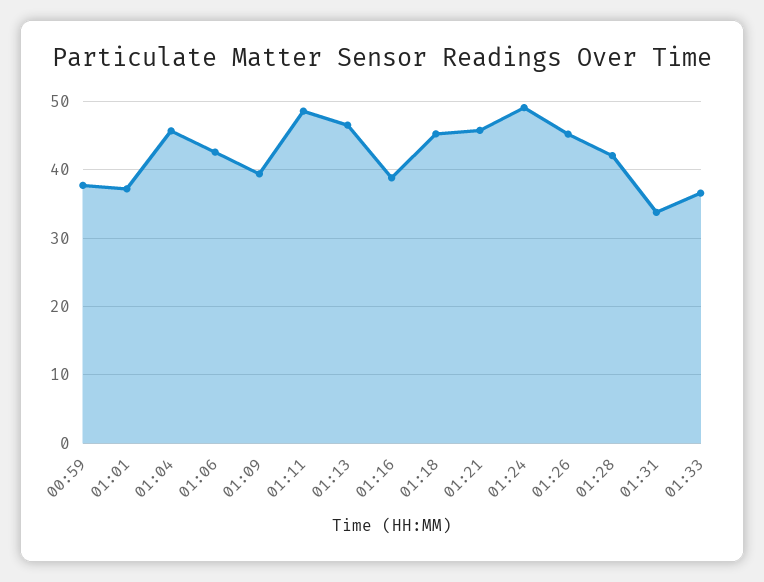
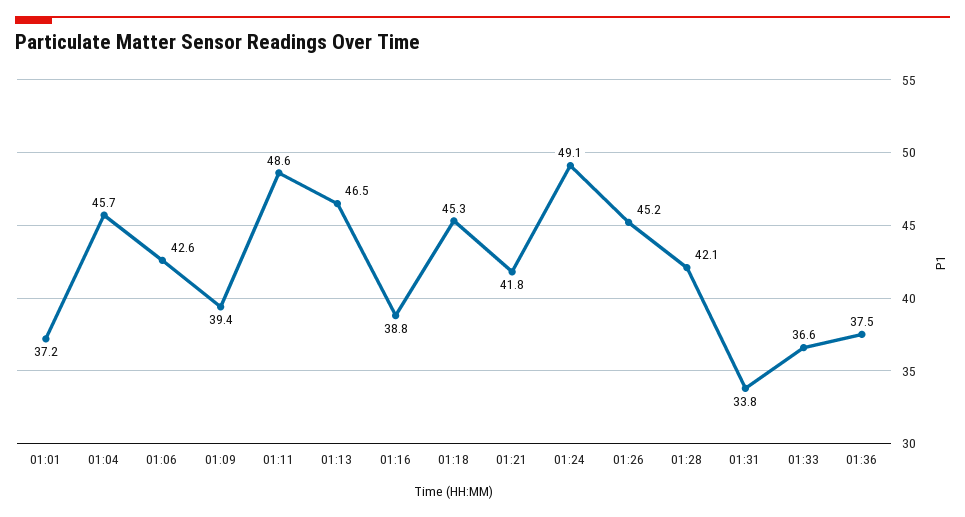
00:59: 38 -> none
01:21: 46 -> 41.8
01:36: none -> 37.5

